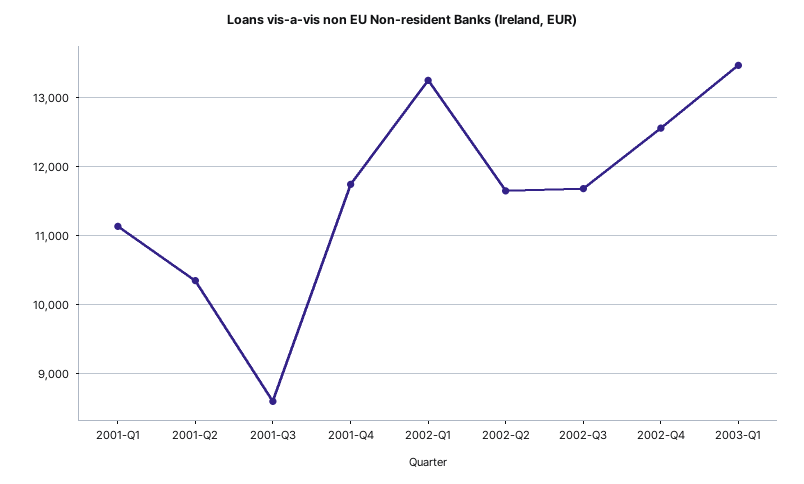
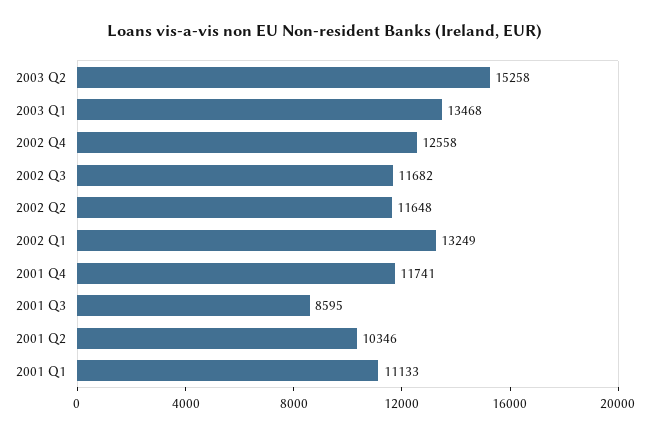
2003 Q2: none -> 15258

